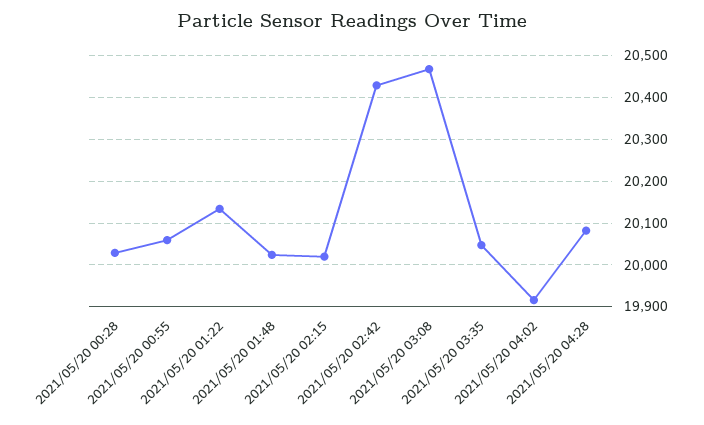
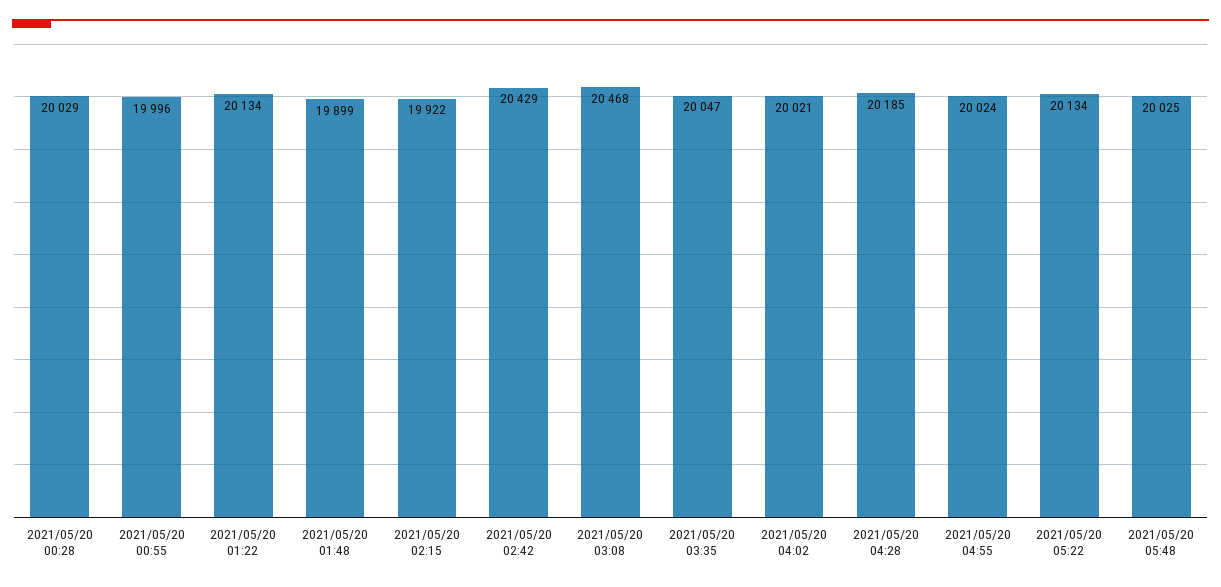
2021/05/20 00:55: 20060 -> 19996
2021/05/20 01:48: 20020 -> 19899
2021/05/20 02:15: 20020 -> 19922
2021/05/20 04:02: 19920 -> 20021
2021/05/20 04:28: 20080 -> 20185
2021/05/20 04:55: none -> 20024
2021/05/20 05:22: none -> 20134
2021/05/20 05:48: none -> 20025

